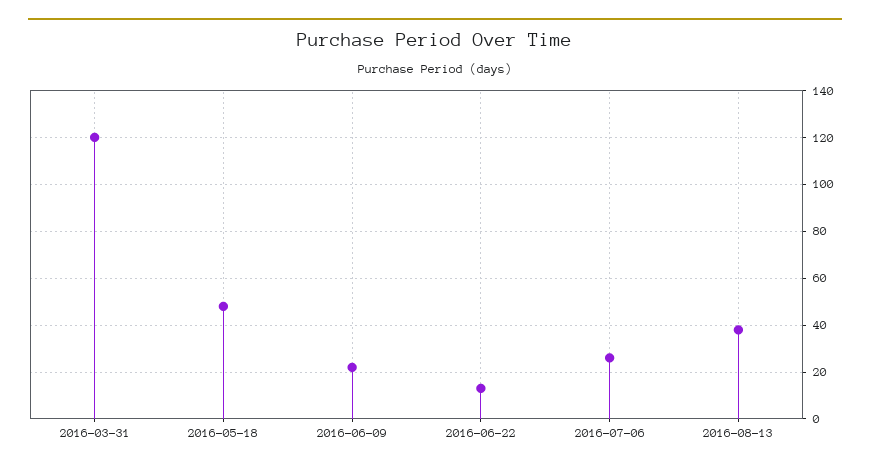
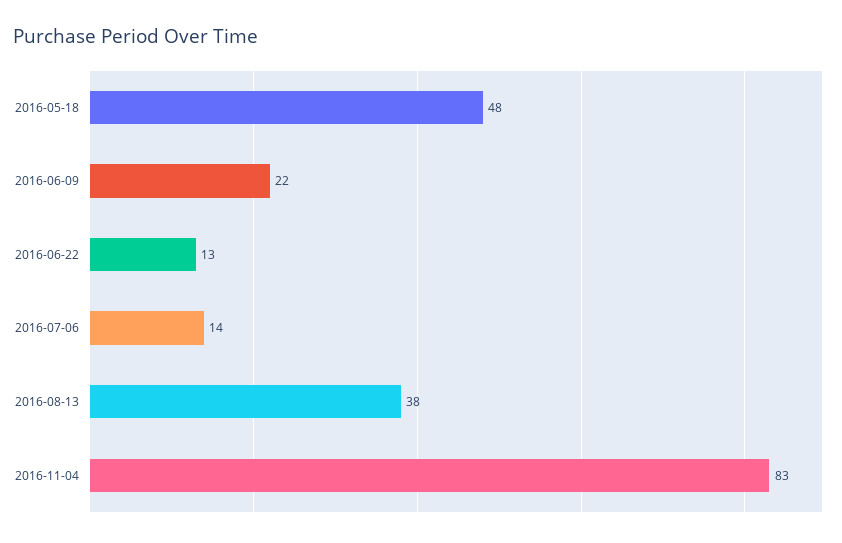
2016-03-31: 120 -> none
2016-07-06: 25 -> 14
2016-11-04: none -> 83

